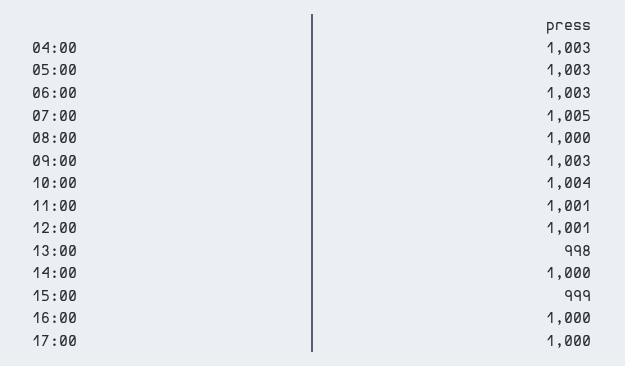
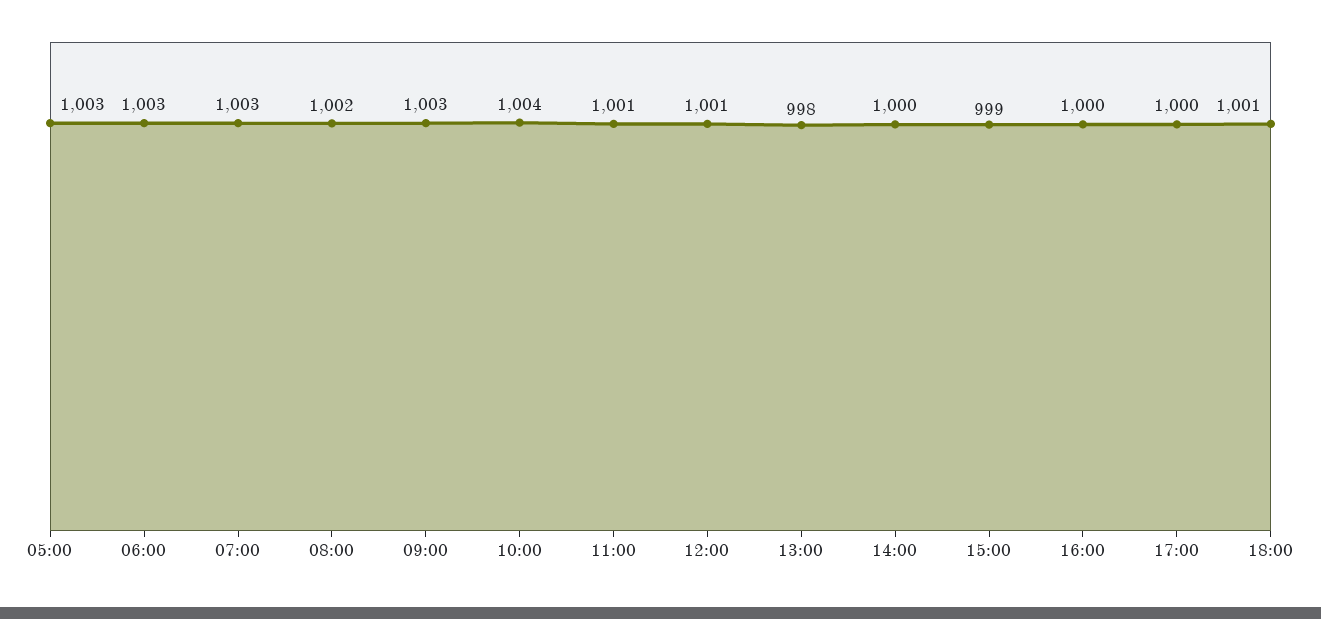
04:00: 1003 -> none
07:00: 1005 -> 1003
08:00: 1000 -> 1002
18:00: none -> 1001

